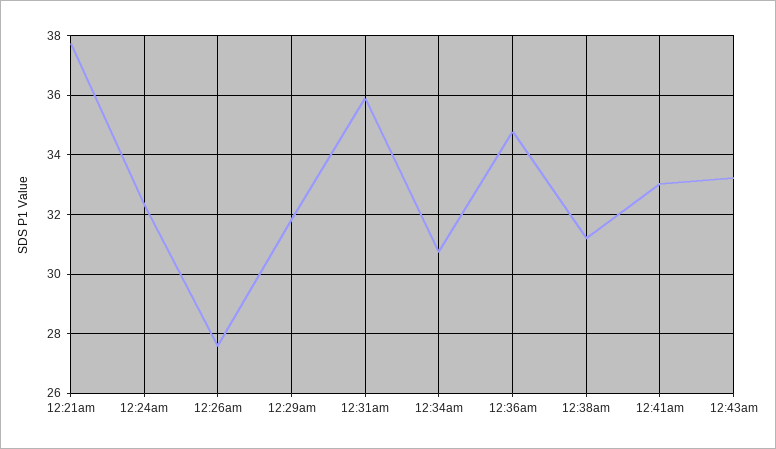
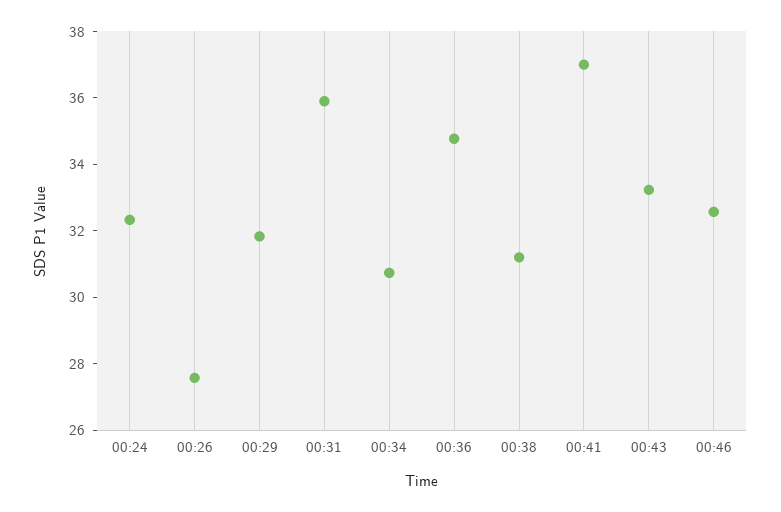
12:21am: 37.75 -> none
12:41am: 33 -> 37
00:46: none -> 32.5

